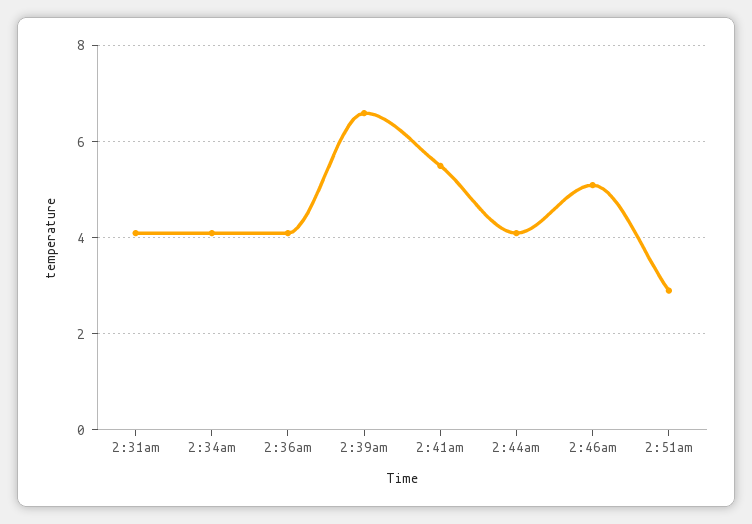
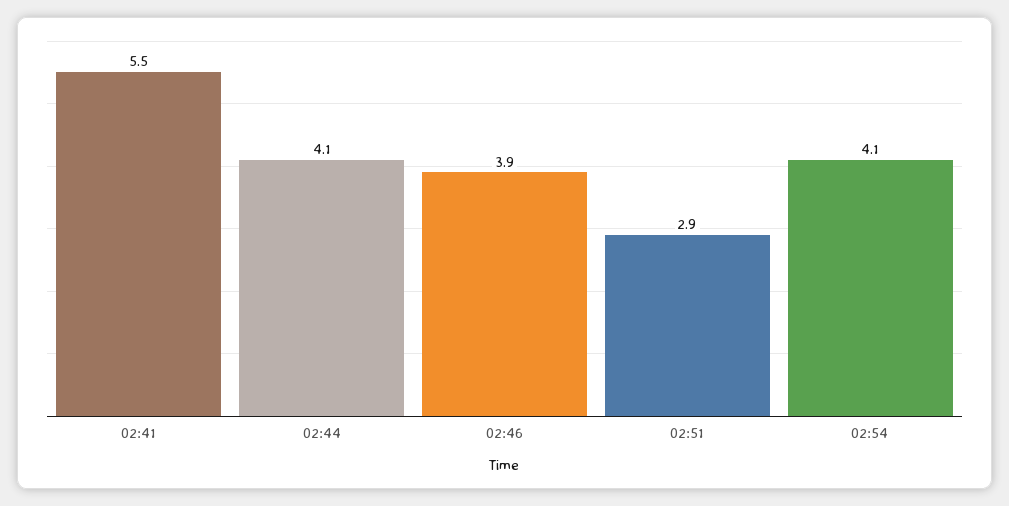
2:31am: 4 -> none
2:34am: 4 -> none
2:36am: 4 -> none
2:39am: 6.5 -> none
2:46am: 5 -> 3.9
02:54: none -> 4.1

